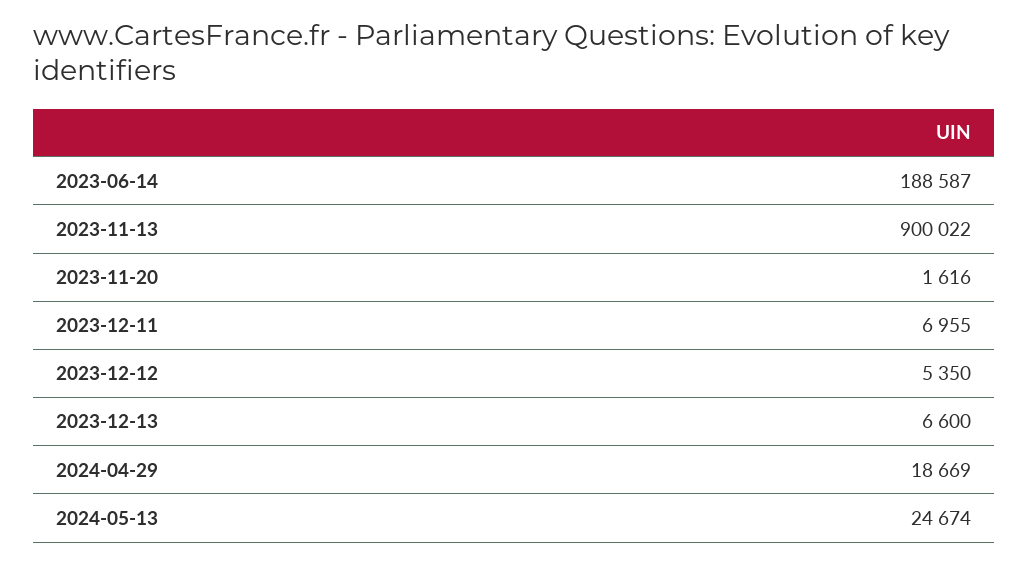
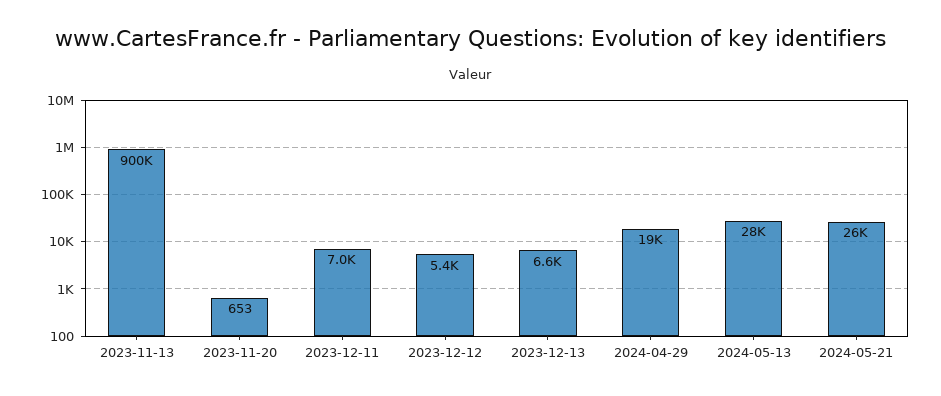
2023-06-14: 188587 -> none
2023-11-20: 1616 -> 653
2024-05-13: 24674 -> 28000
2024-05-21: none -> 26000

